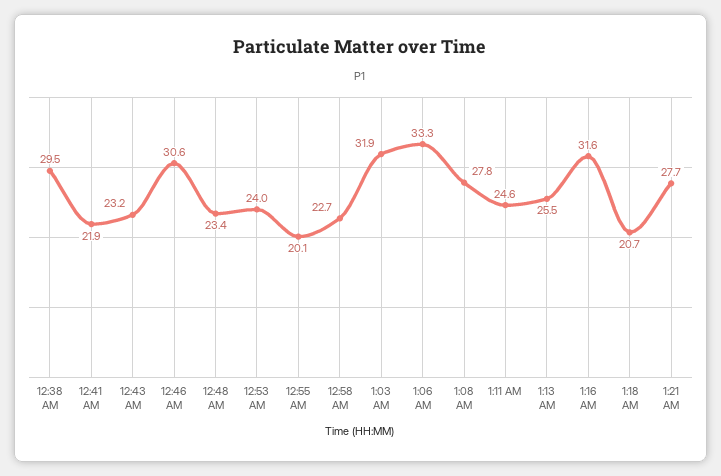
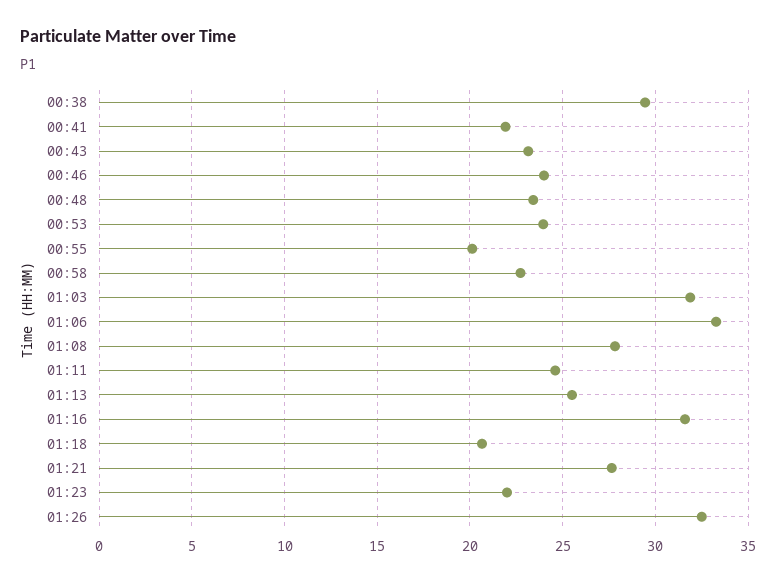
12:46 AM: 30.6 -> 24
01:23: none -> 22
01:26: none -> 32.5

